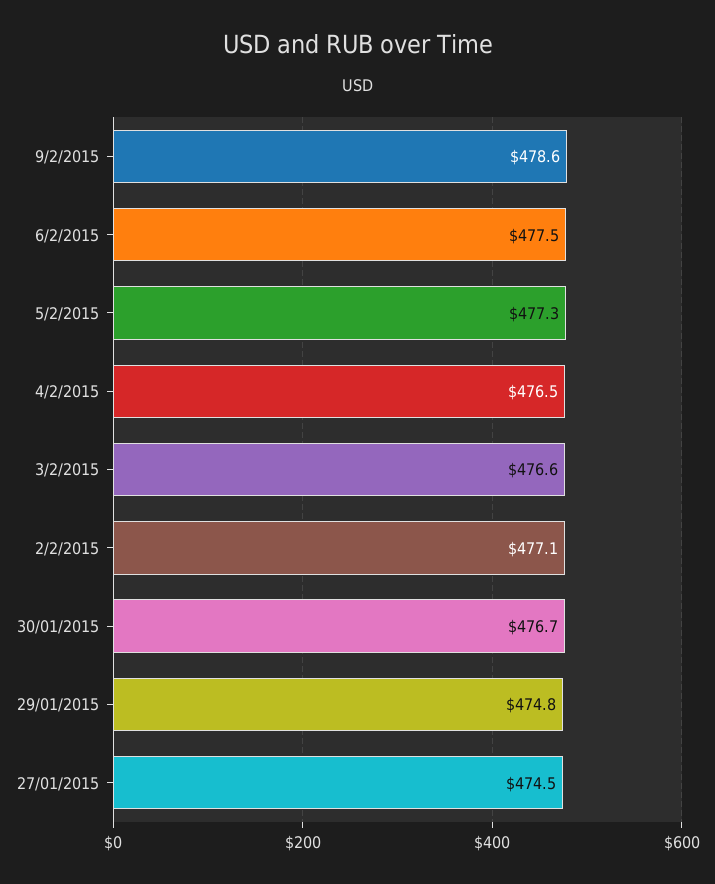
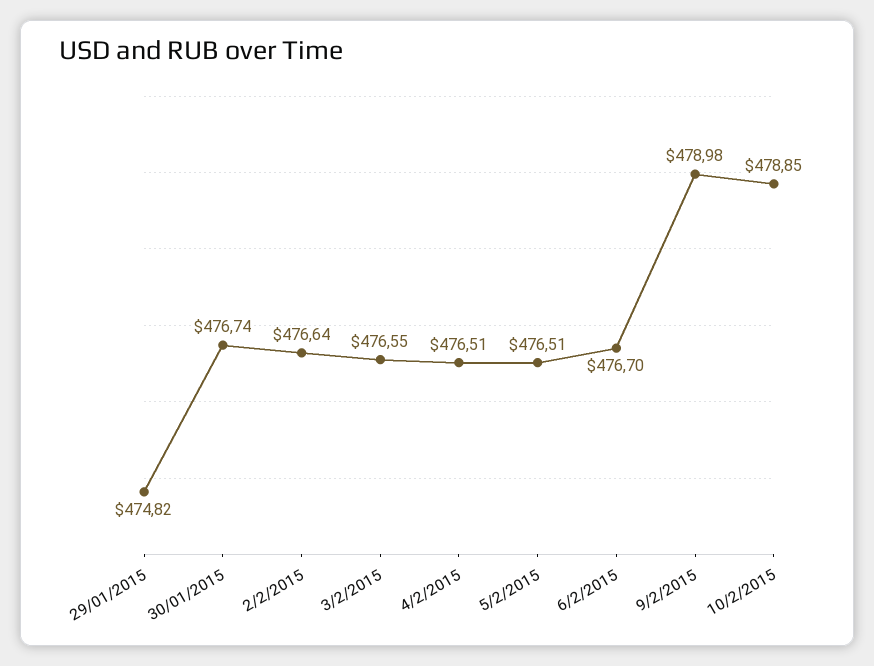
9/2/2015: 478.6 -> 478.98
6/2/2015: 477.5 -> 476.7
5/2/2015: 477.3 -> 476.51
2/2/2015: 477.1 -> 476.64
27/01/2015: 474.5 -> none
10/2/2015: none -> 478.85

